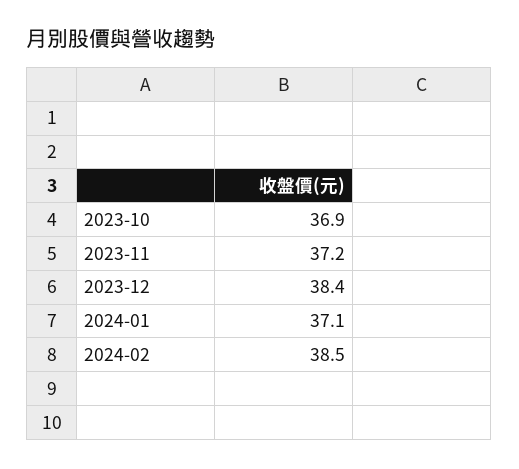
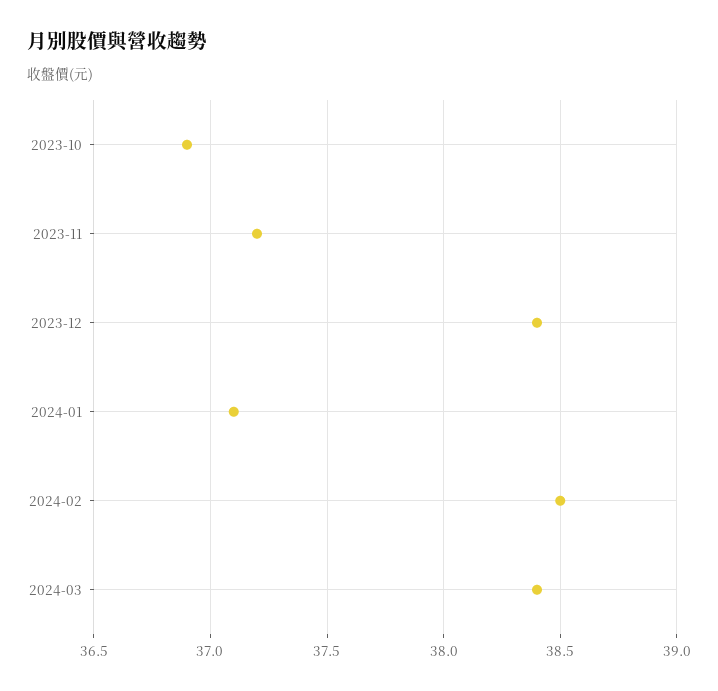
2024-03: none -> 38.4

